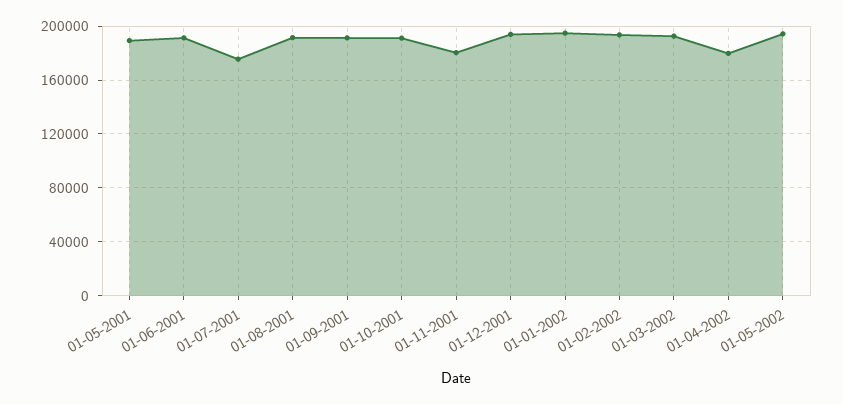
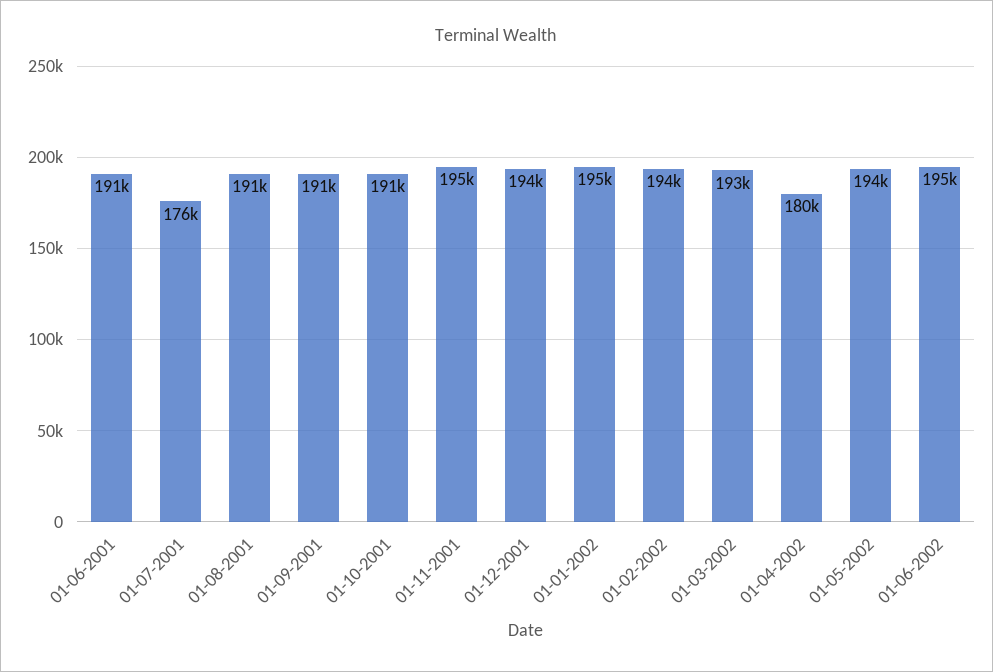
01-05-2001: 190000 -> none
01-11-2001: 180000 -> 195000
01-06-2002: none -> 195000

